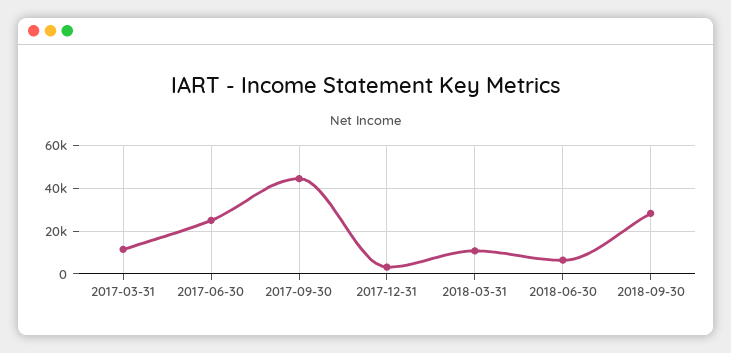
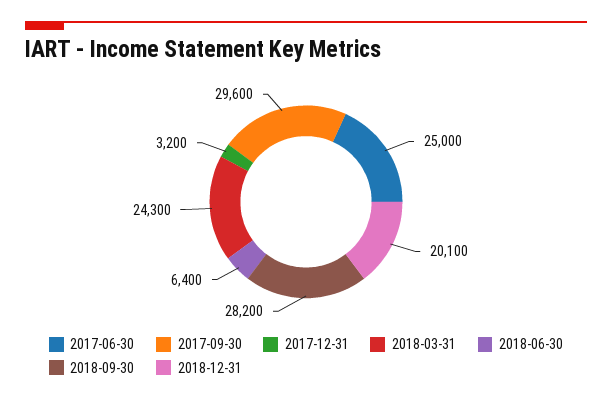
2017-03-31: 10000 -> none
2017-09-30: 45000 -> 29600
2018-03-31: 10000 -> 24300
2018-12-31: none -> 20100

